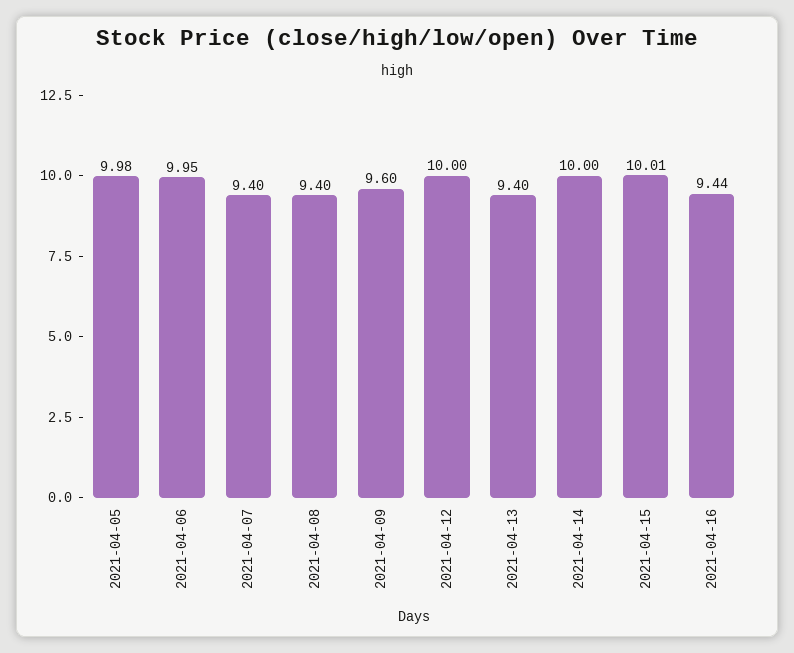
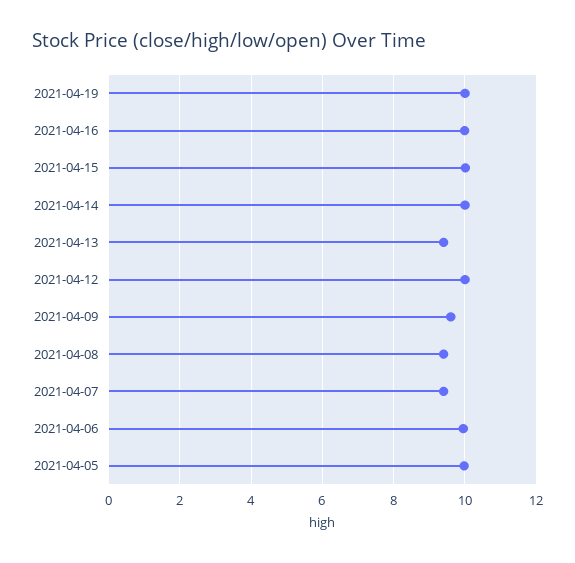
2021-04-16: 9.44 -> 10
2021-04-19: none -> 10

